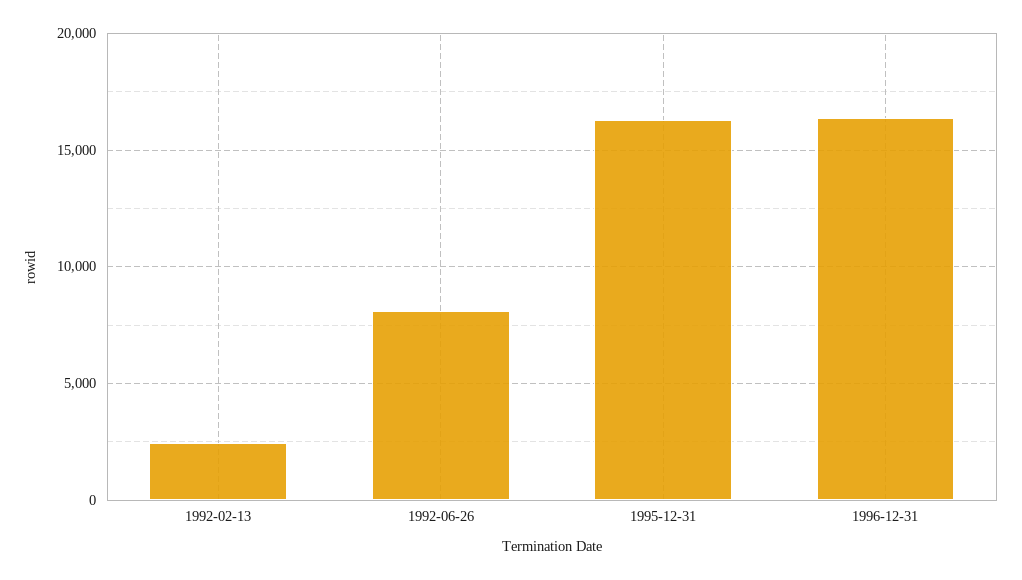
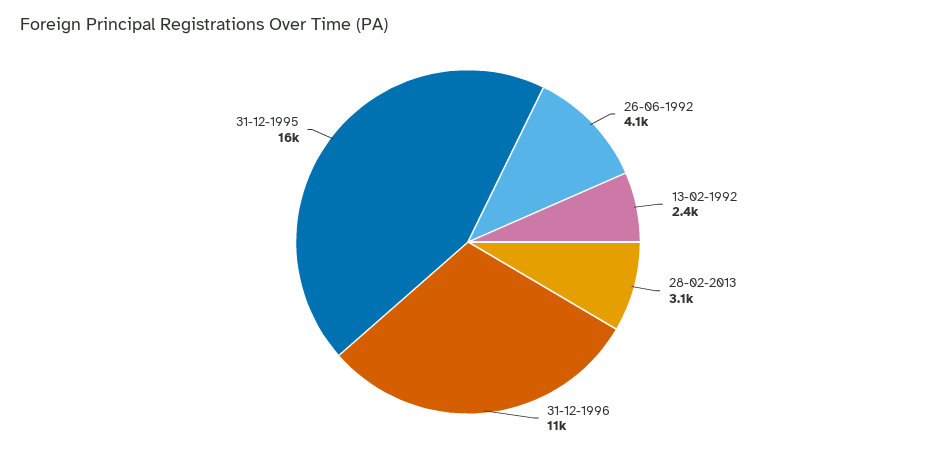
1992-06-26: 8000 -> 4100
1996-12-31: 16500 -> 11000
28-02-2013: none -> 3100

